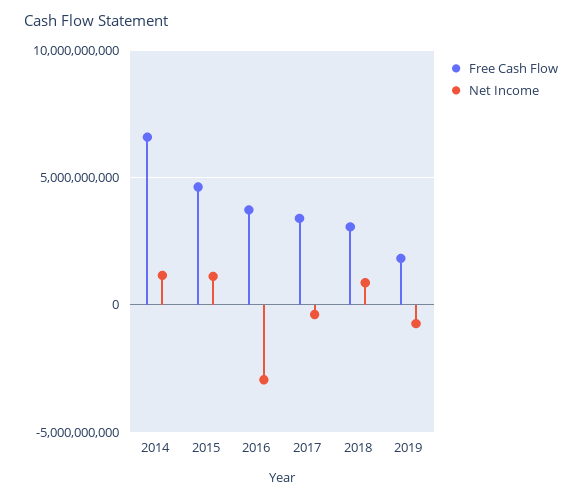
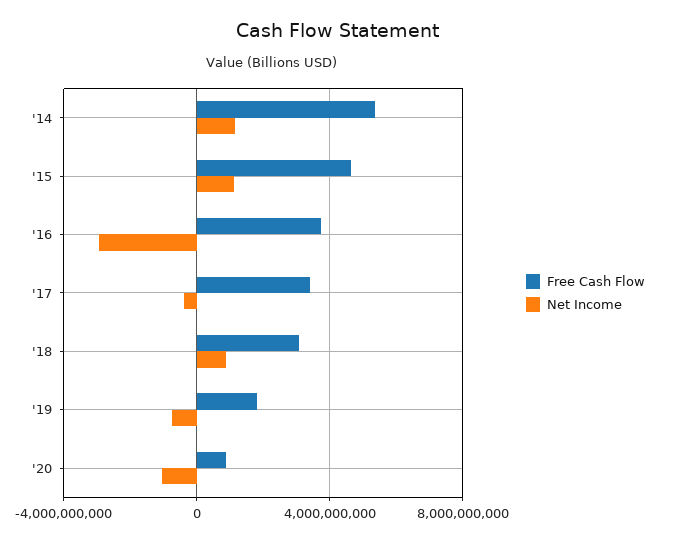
Free Cash Flow, 2014: 6500000000 -> 5500000000
Free Cash Flow, '20: none -> 1000000000
Net Income, '20: none -> -1000000000

